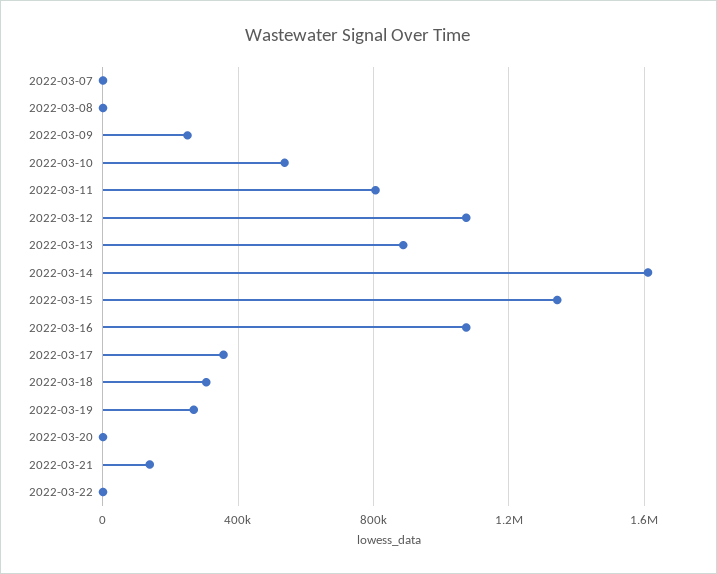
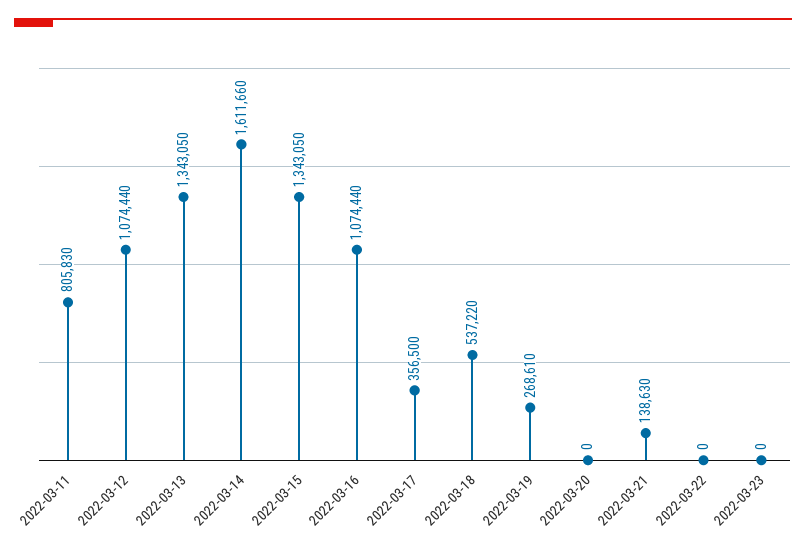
2022-03-07: 0 -> none
2022-03-08: 0 -> none
2022-03-09: 250000 -> none
2022-03-10: 550000 -> none
2022-03-13: 900000 -> 1343050
2022-03-18: 300000 -> 537220
2022-03-23: none -> 0

